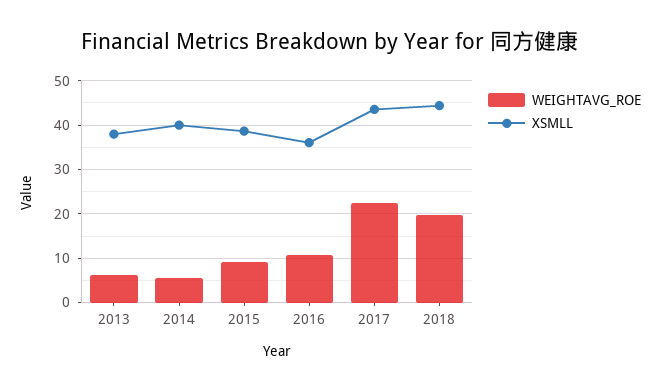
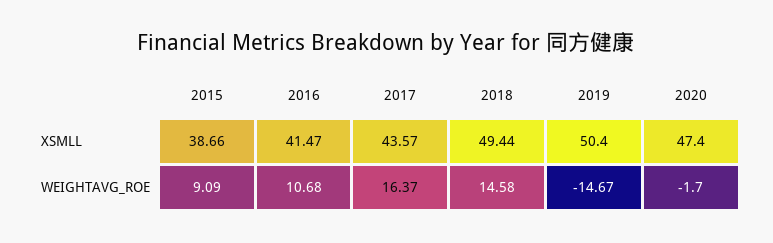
WEIGHTAVG_ROE, 2013: 6 -> none
XSMLL, 2013: 38 -> none
WEIGHTAVG_ROE, 2014: 6 -> none
XSMLL, 2014: 40 -> none
XSMLL, 2016: 36 -> 41.47
WEIGHTAVG_ROE, 2017: 22 -> 16.37
WEIGHTAVG_ROE, 2018: 20 -> 14.58
XSMLL, 2018: 44 -> 49.44
XSMLL, 2019: none -> 50.4
XSMLL, 2020: none -> 47.4
WEIGHTAVG_ROE, 2019: none -> -14.67
WEIGHTAVG_ROE, 2020: none -> -1.7

